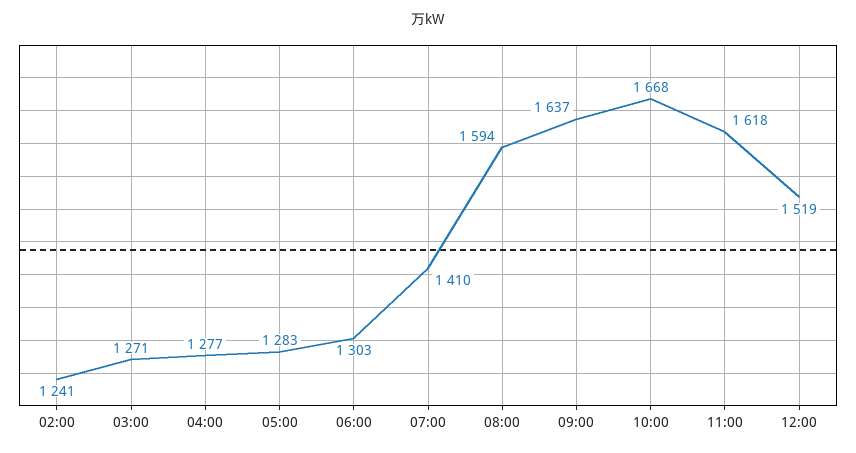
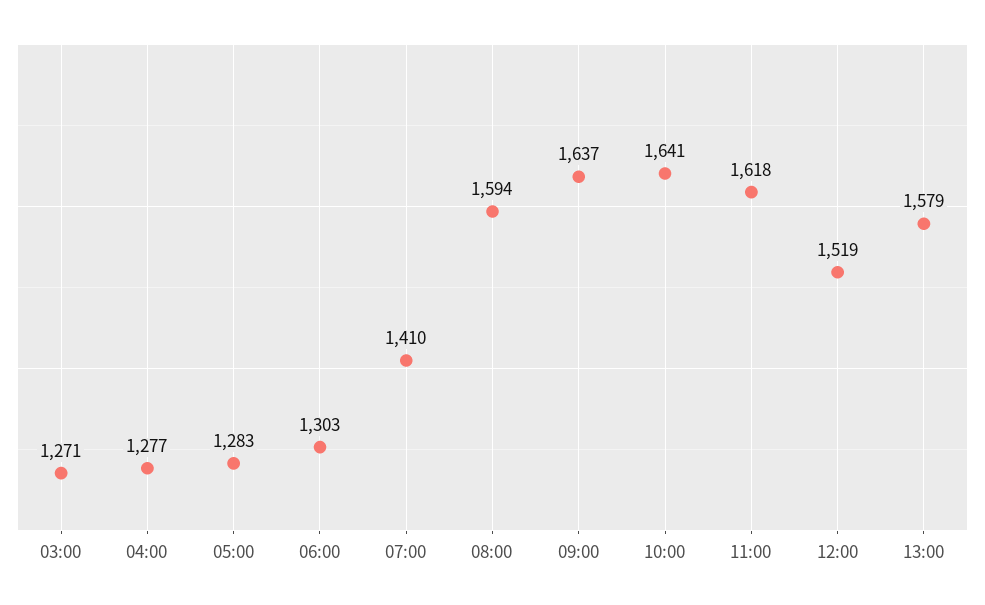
02:00: 1241 -> none
10:00: 1668 -> 1641
13:00: none -> 1579

